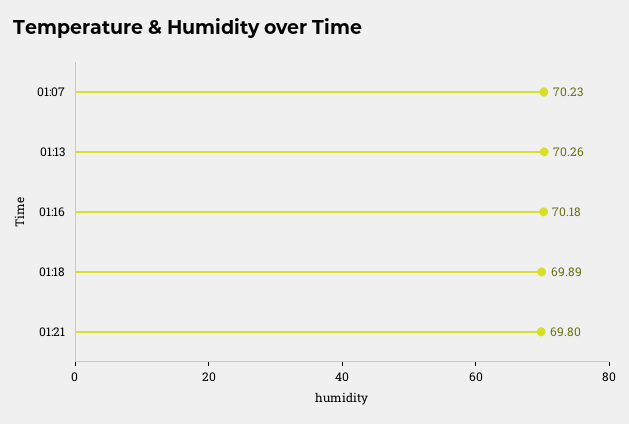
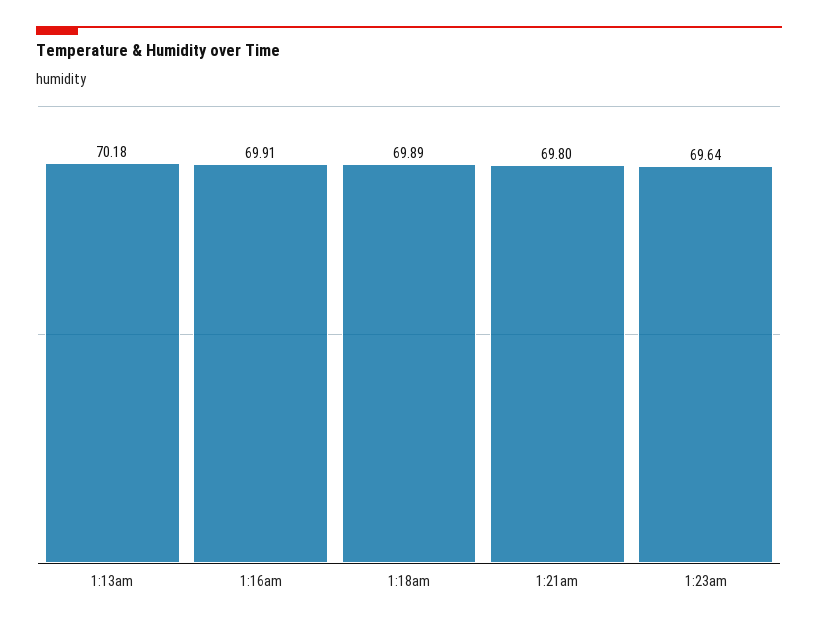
01:07: 70.23 -> none
01:13: 70.26 -> 70.18
01:16: 70.18 -> 69.91
1:23am: none -> 69.64

